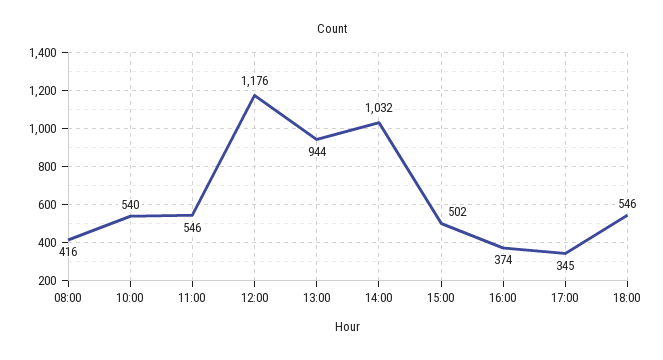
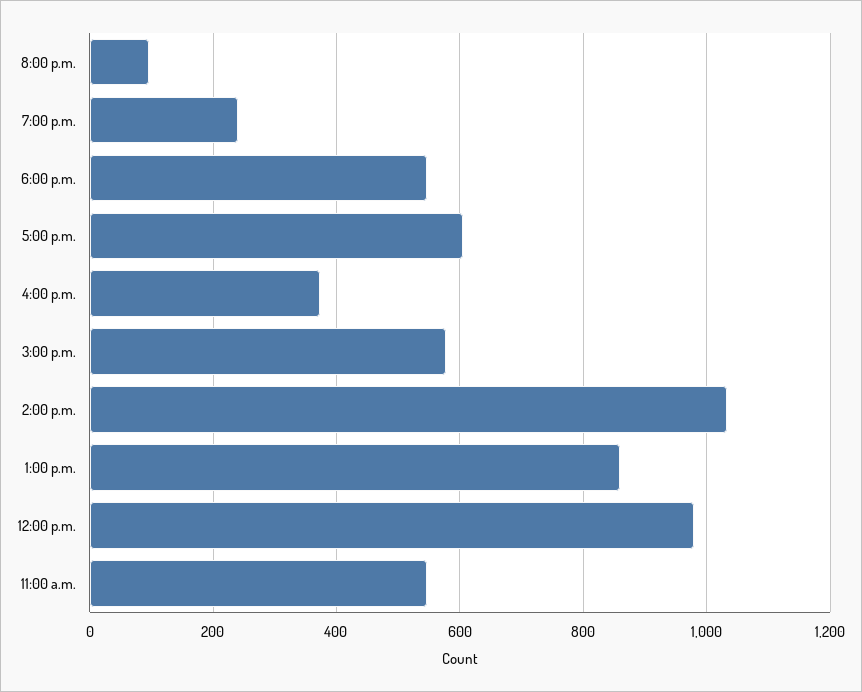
08:00: 416 -> none
10:00: 540 -> none
12:00: 1176 -> 980
13:00: 944 -> 860
15:00: 502 -> 580
17:00: 345 -> 600
8:00 p.m.: none -> 100
7:00 p.m.: none -> 240

